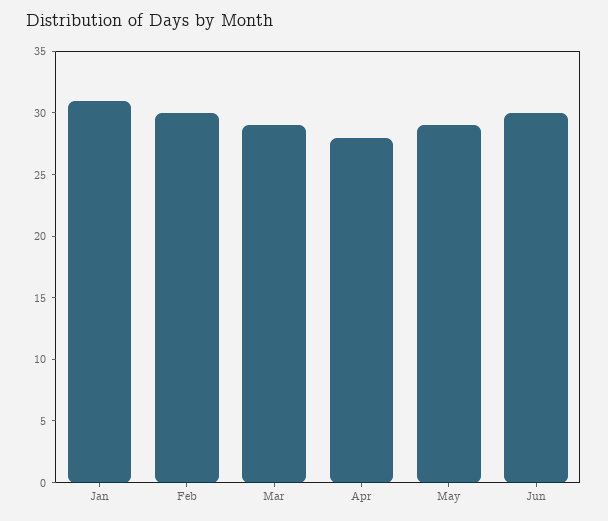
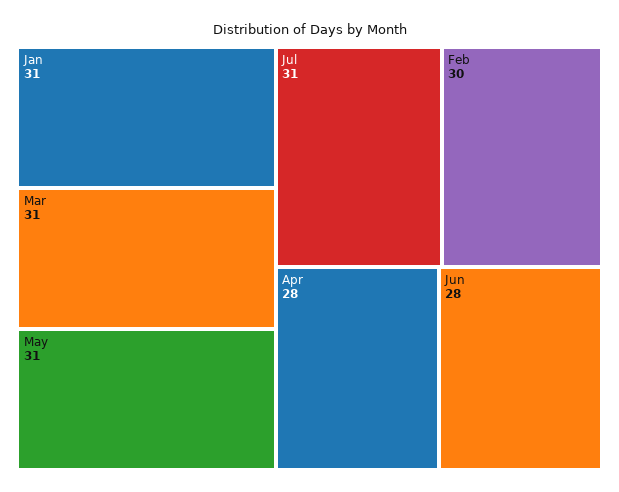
Mar: 29 -> 31
May: 29 -> 31
Jun: 30 -> 28
Jul: none -> 31

